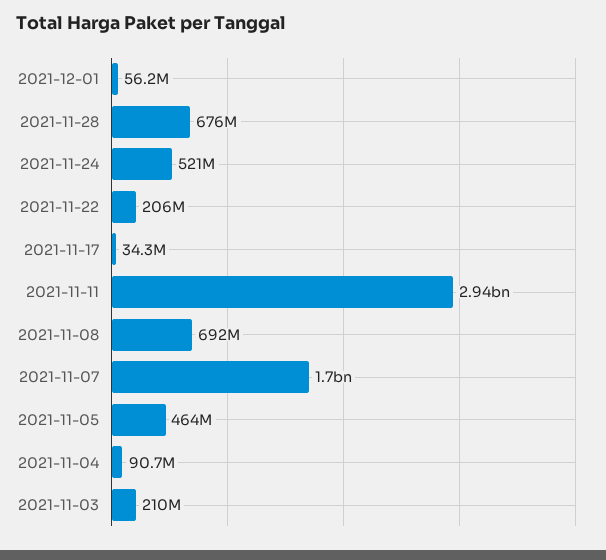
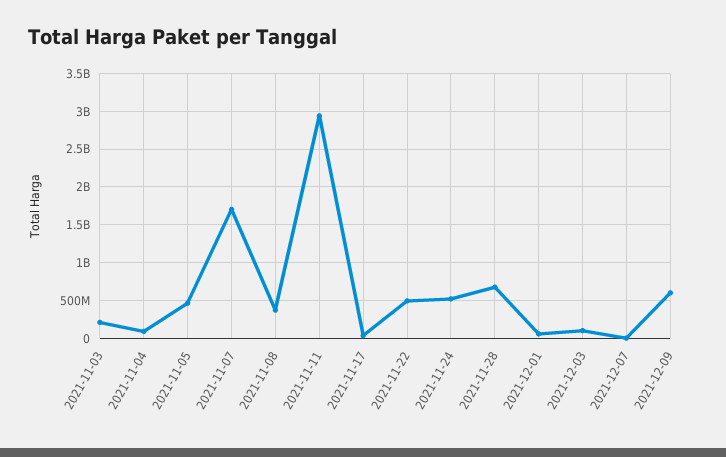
2021-11-22: 206000000 -> 500000000
2021-11-08: 692000000 -> 400000000
2021-12-03: none -> 100000000
2021-12-07: none -> 0
2021-12-09: none -> 600000000

